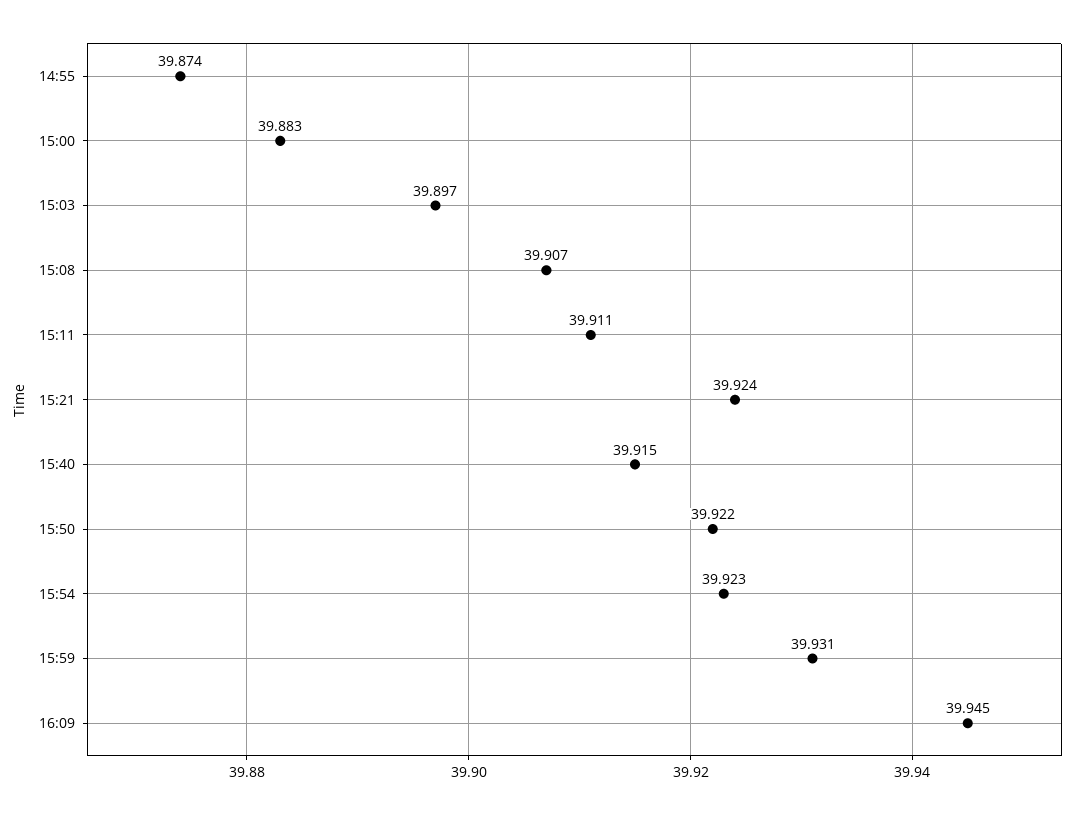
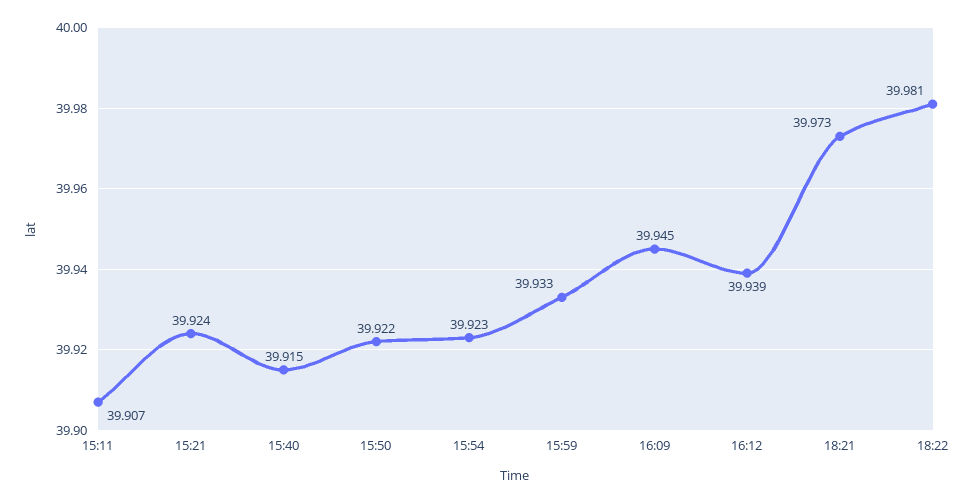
14:55: 39.874 -> none
15:00: 39.883 -> none
15:03: 39.897 -> none
15:08: 39.907 -> none
15:11: 39.911 -> 39.907
15:59: 39.931 -> 39.933
16:12: none -> 39.939
18:21: none -> 39.973
18:22: none -> 39.981

